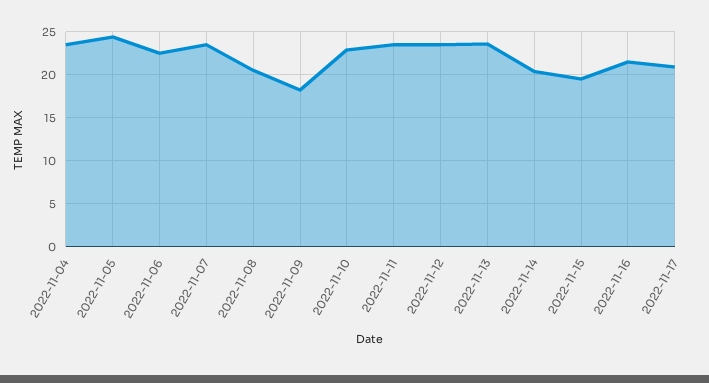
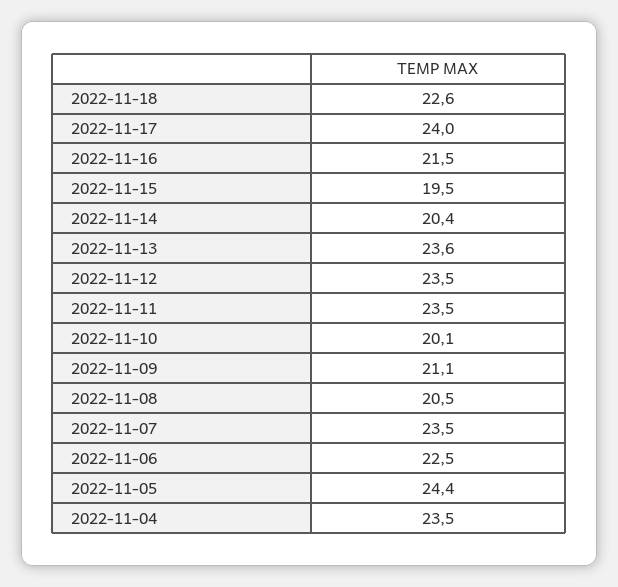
2022-11-09: 18 -> 21.1
2022-11-10: 23 -> 20.1
2022-11-17: 21 -> 24
2022-11-18: none -> 22.6

